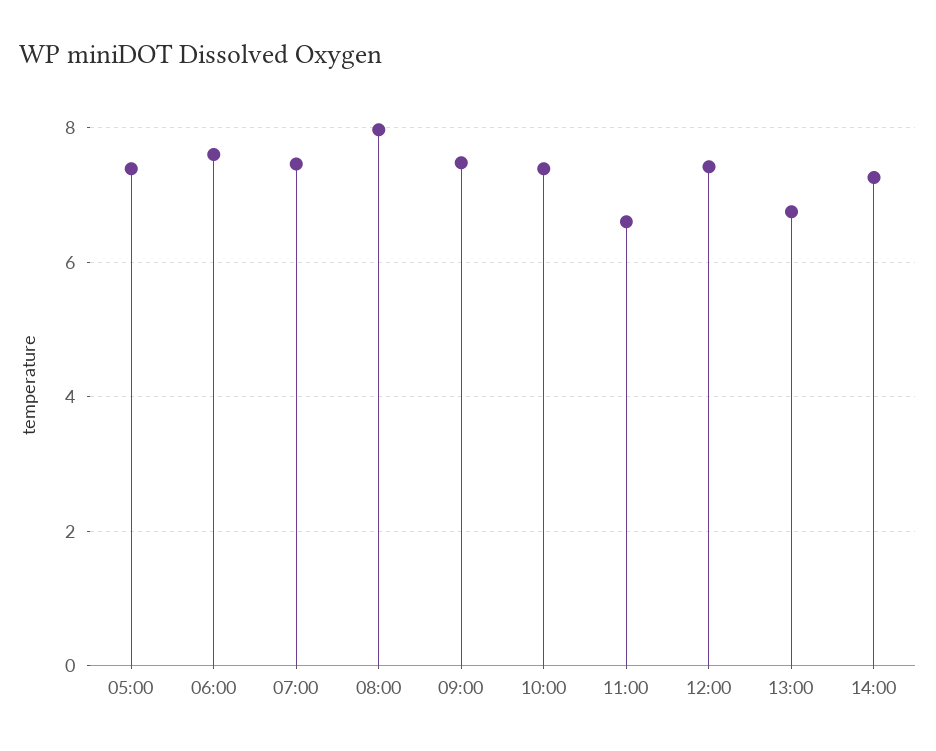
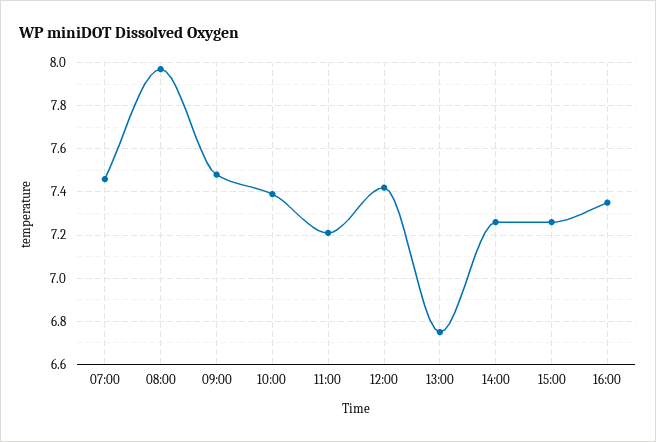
05:00: 7.4 -> none
06:00: 7.6 -> none
11:00: 6.6 -> 7.2
15:00: none -> 7.25
16:00: none -> 7.35

